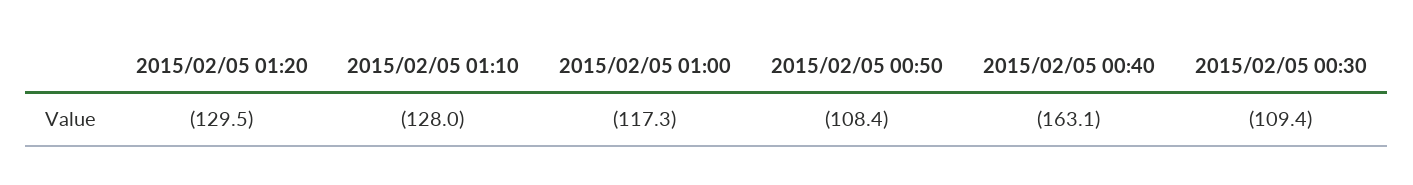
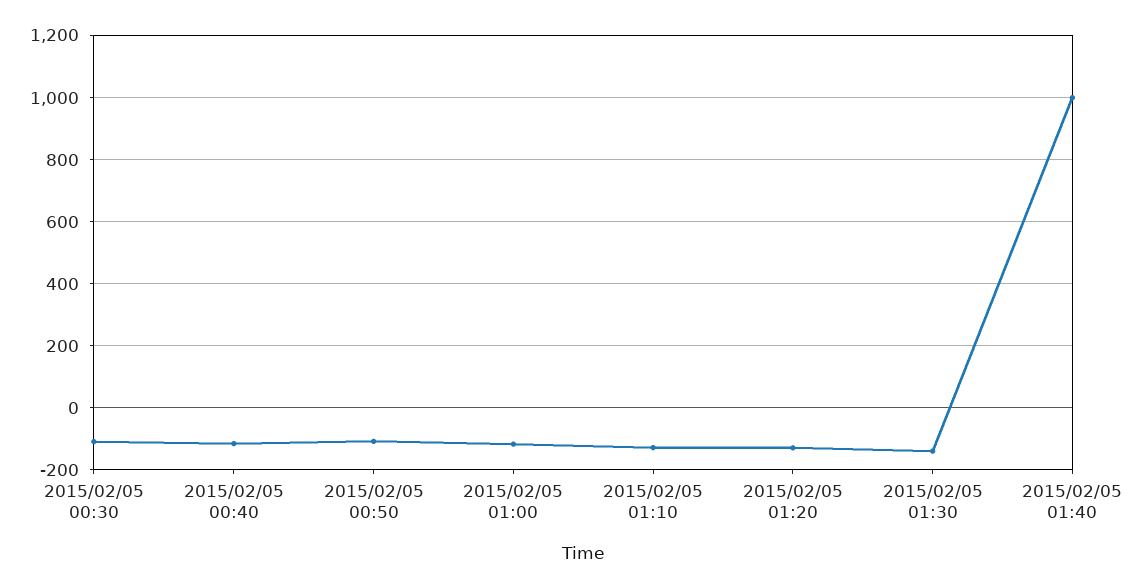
2015/02/05 00:40: -163.1 -> -120
2015/02/05 01:30: none -> -140
2015/02/05 01:40: none -> 1000

